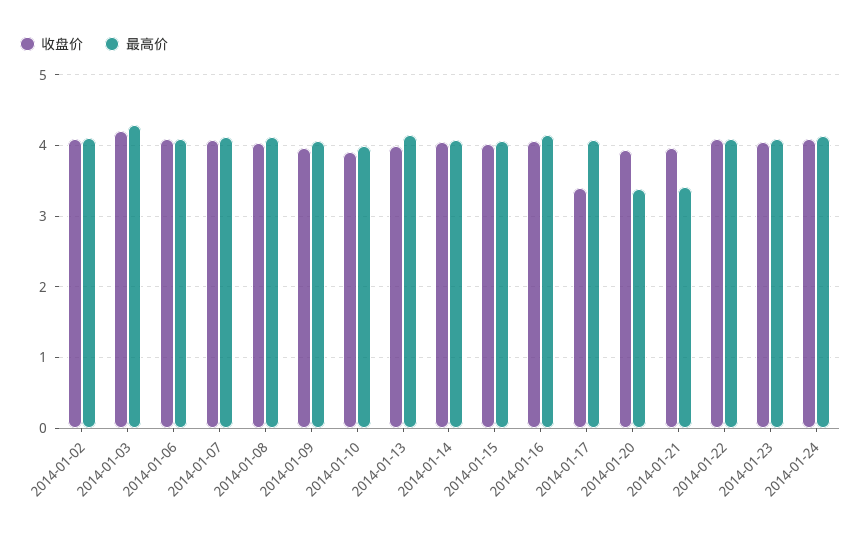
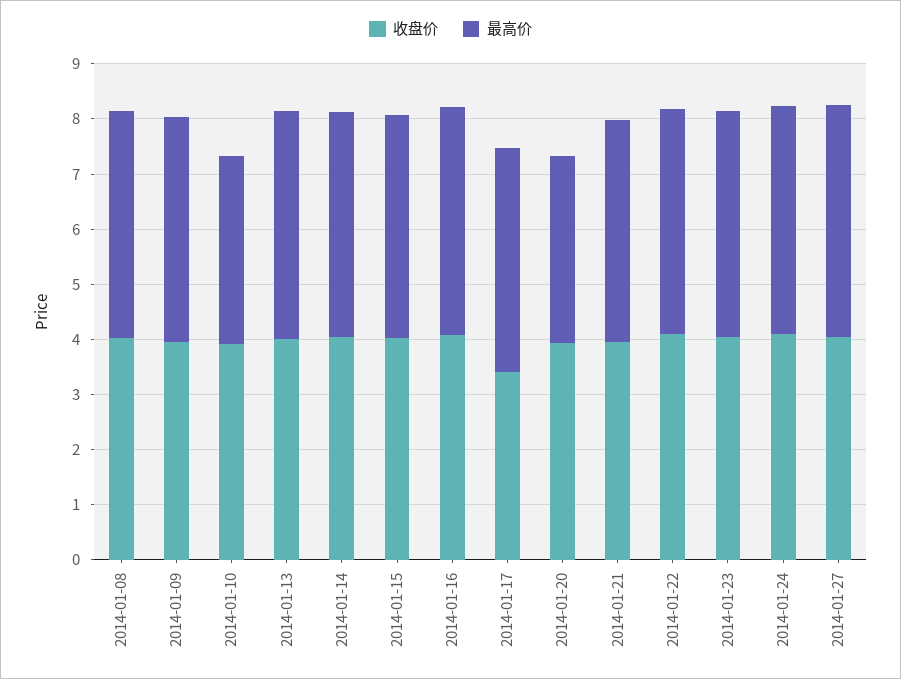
收盘价, 2014-01-02: 4.1 -> none
最高价, 2014-01-02: 4.1 -> none
收盘价, 2014-01-03: 4.2 -> none
最高价, 2014-01-03: 4.3 -> none
收盘价, 2014-01-06: 4.1 -> none
最高价, 2014-01-06: 4.1 -> none
收盘价, 2014-01-07: 4.1 -> none
最高价, 2014-01-07: 4.1 -> none
最高价, 2014-01-10: 4 -> 3.4
最高价, 2014-01-21: 3.4 -> 4
收盘价, 2014-01-27: none -> 4
最高价, 2014-01-27: none -> 4.2

